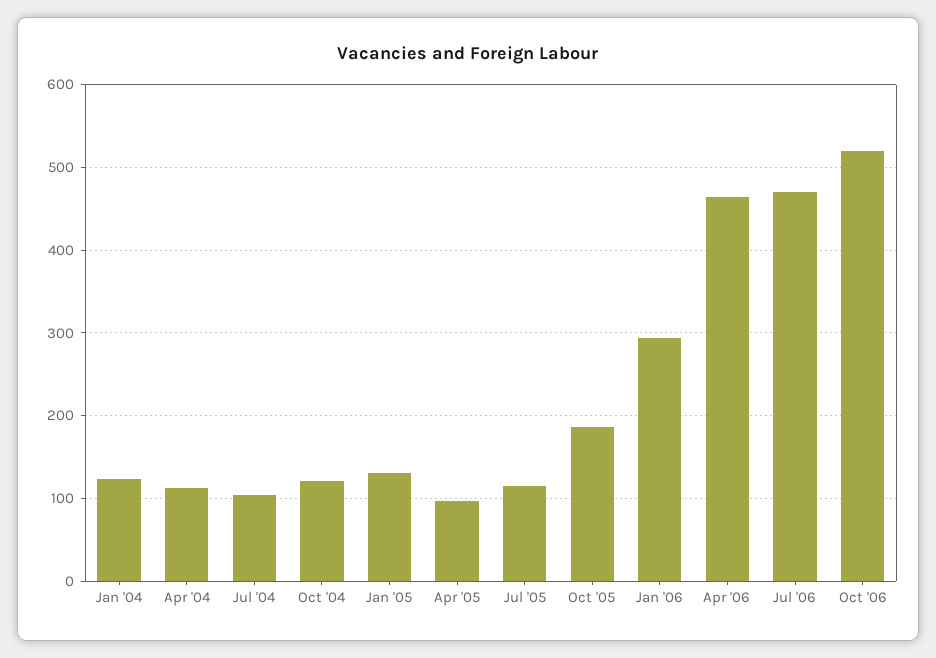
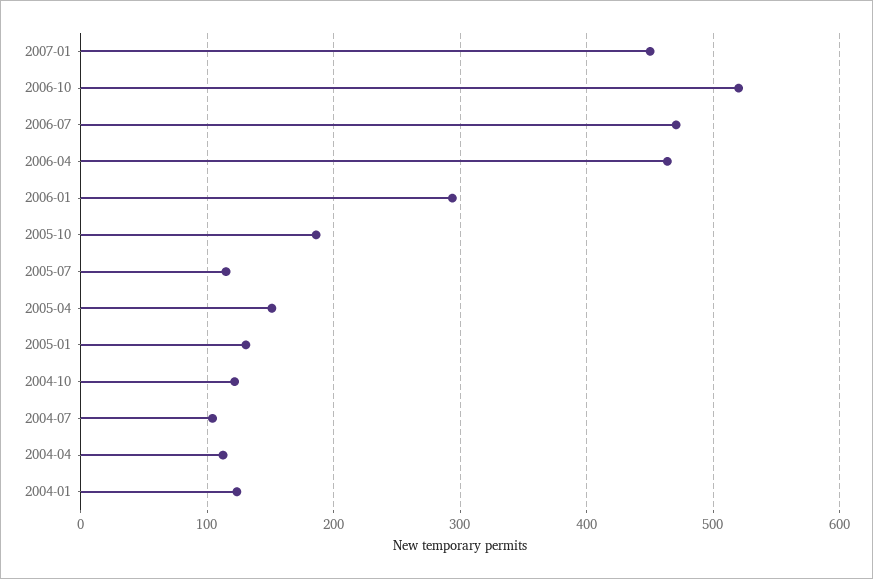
Apr '05: 100 -> 150
2007-01: none -> 450

